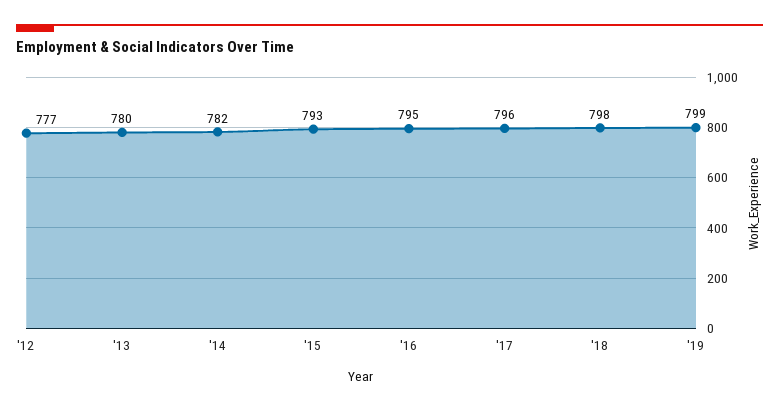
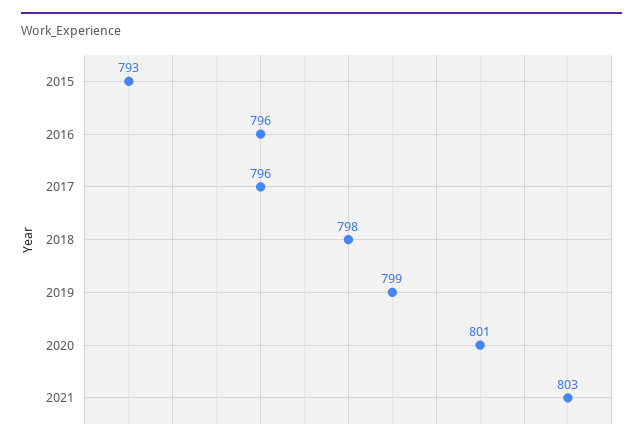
'12: 777 -> none
'13: 780 -> none
'14: 782 -> none
'16: 795 -> 796
2020: none -> 801
2021: none -> 803

